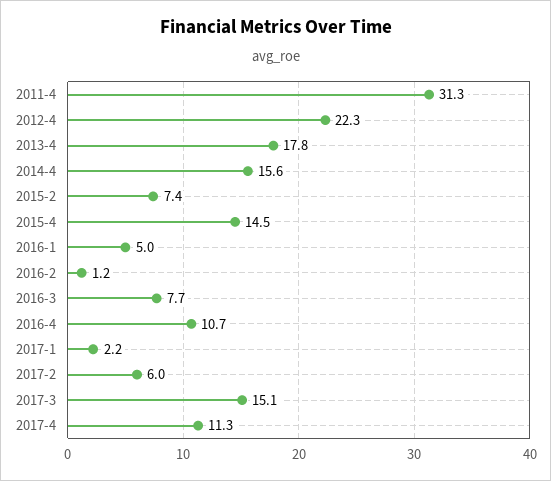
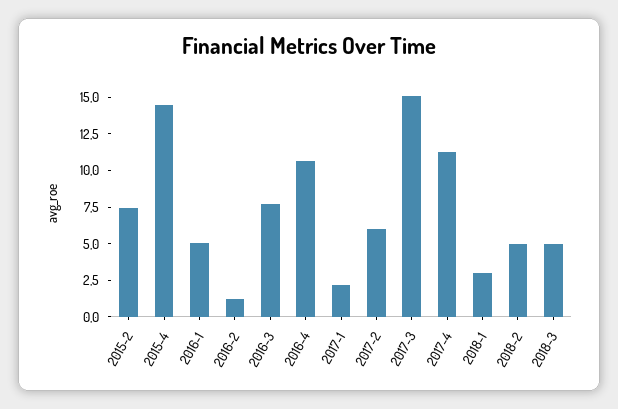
2011-4: 31.3 -> none
2012-4: 22.3 -> none
2013-4: 17.8 -> none
2014-4: 15.6 -> none
2018-1: none -> 2.5
2018-2: none -> 5
2018-3: none -> 5

